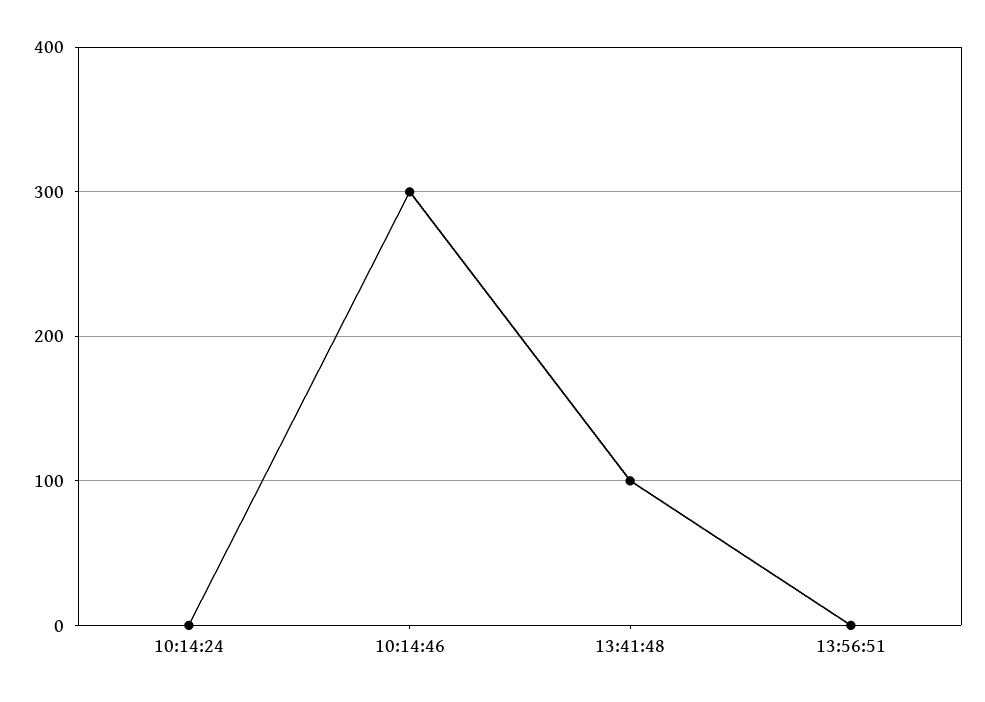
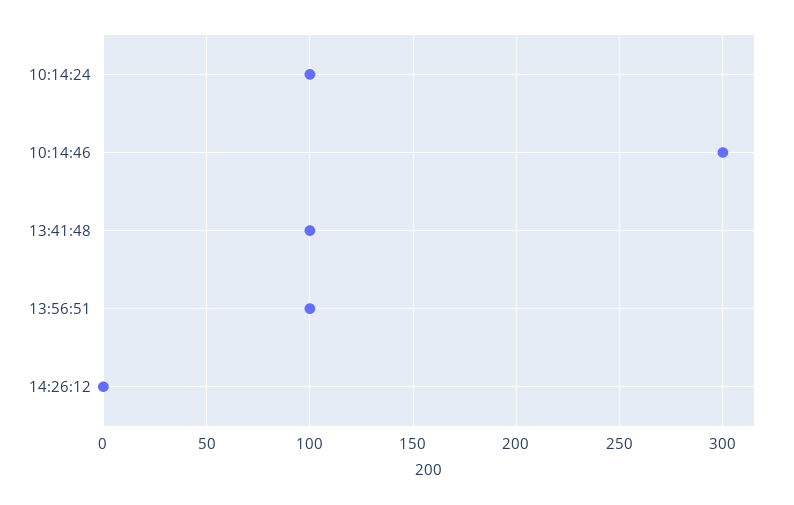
10:14:24: 0 -> 100
13:56:51: 0 -> 100
14:26:12: none -> 0

